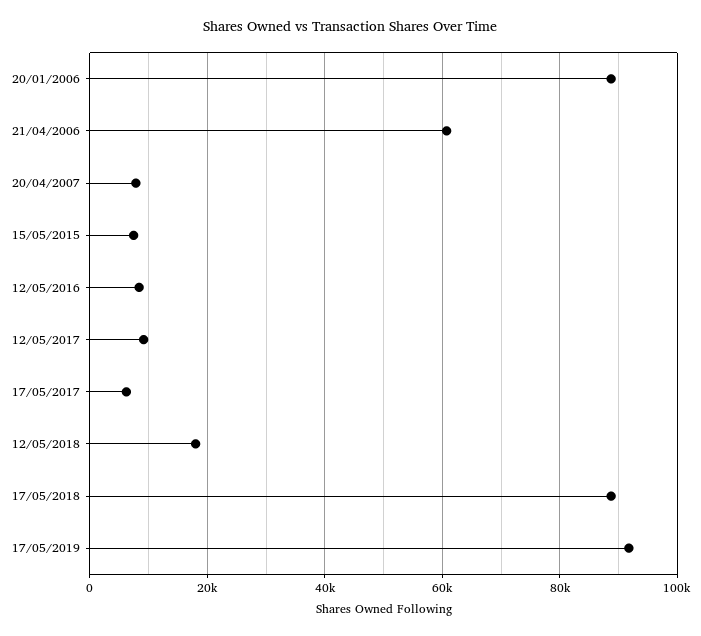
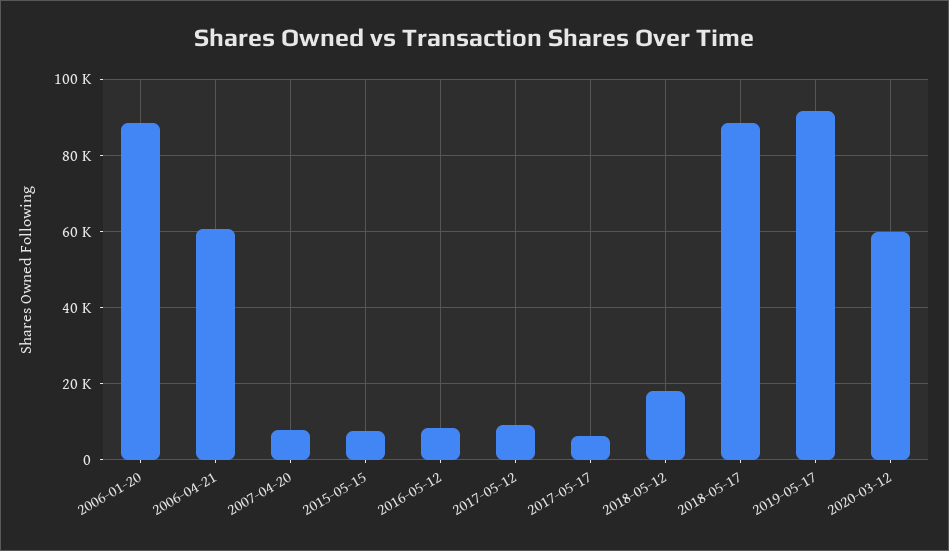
2020-03-12: none -> 60000

